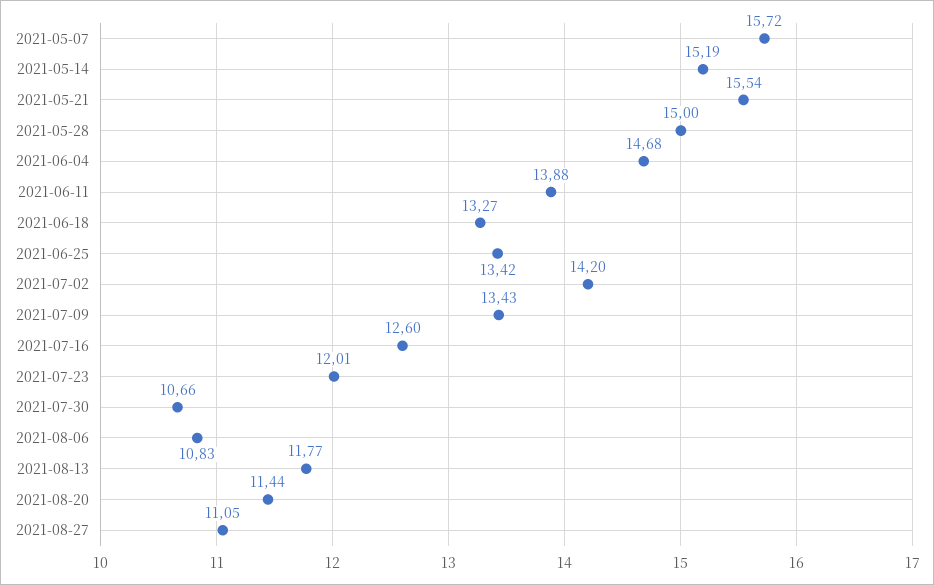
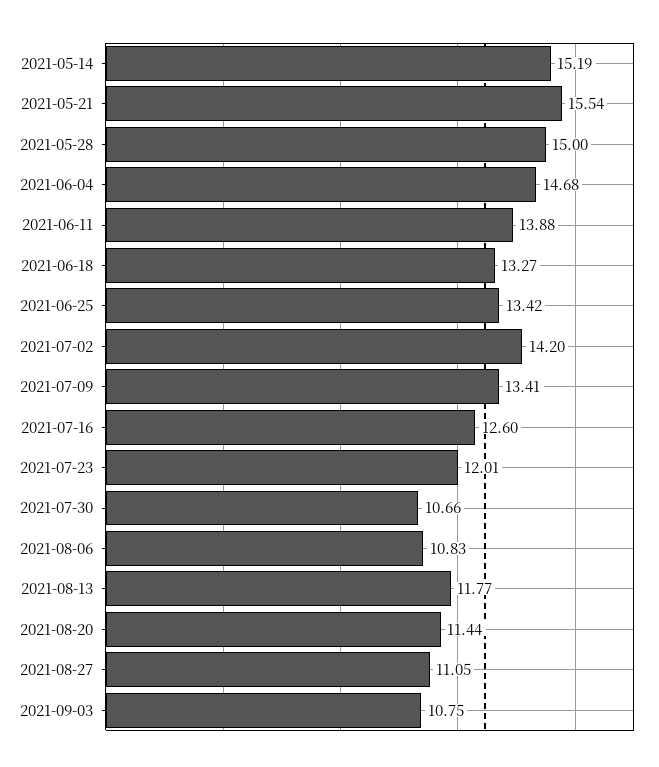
2021-05-07: 15.72 -> none
2021-07-09: 13.43 -> 13.41
2021-09-03: none -> 10.75

